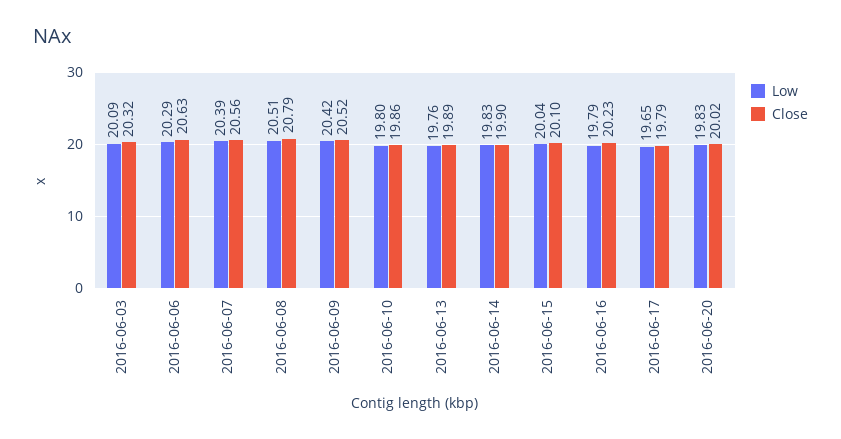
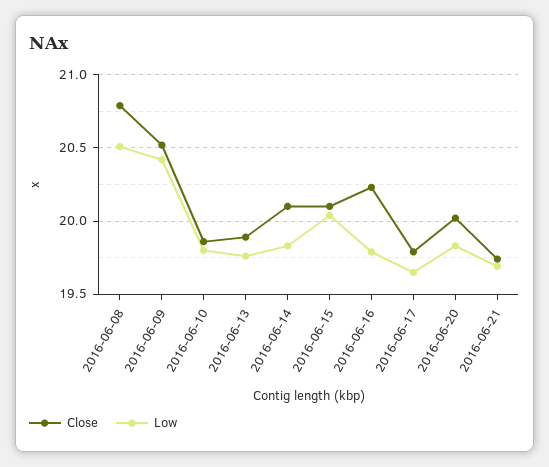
Low, 2016-06-03: 20.09 -> none
Close, 2016-06-03: 20.32 -> none
Low, 2016-06-06: 20.29 -> none
Close, 2016-06-06: 20.63 -> none
Low, 2016-06-07: 20.39 -> none
Close, 2016-06-07: 20.56 -> none
Close, 2016-06-14: 19.9 -> 20.1
Close, 2016-06-21: none -> 19.75
Low, 2016-06-21: none -> 19.7

